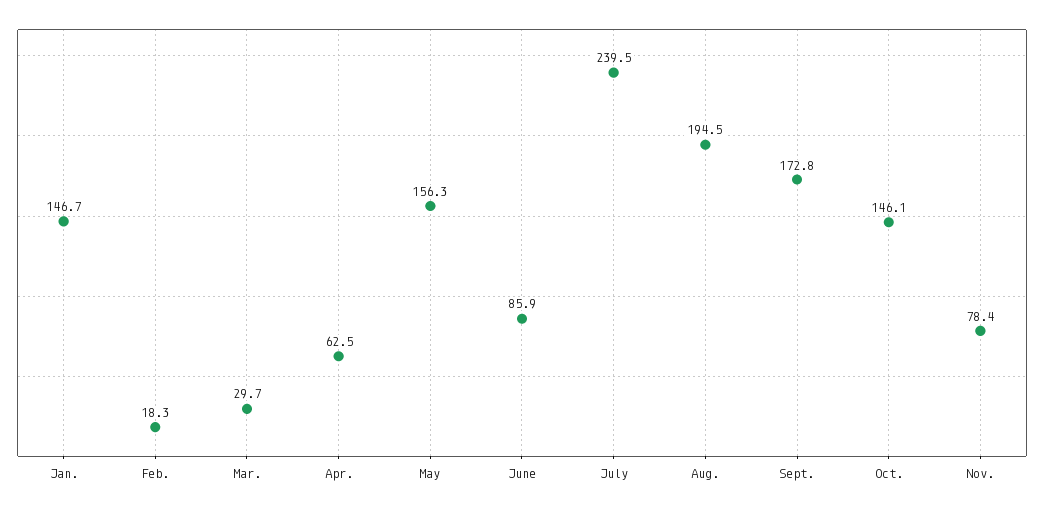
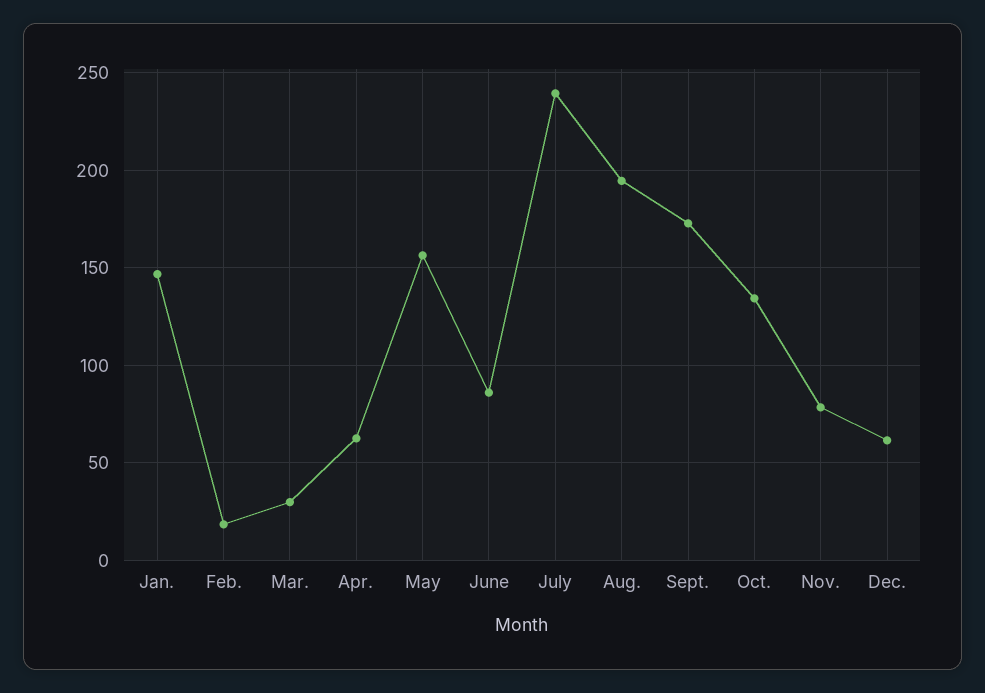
Oct.: 146.1 -> 135
Dec.: none -> 60

